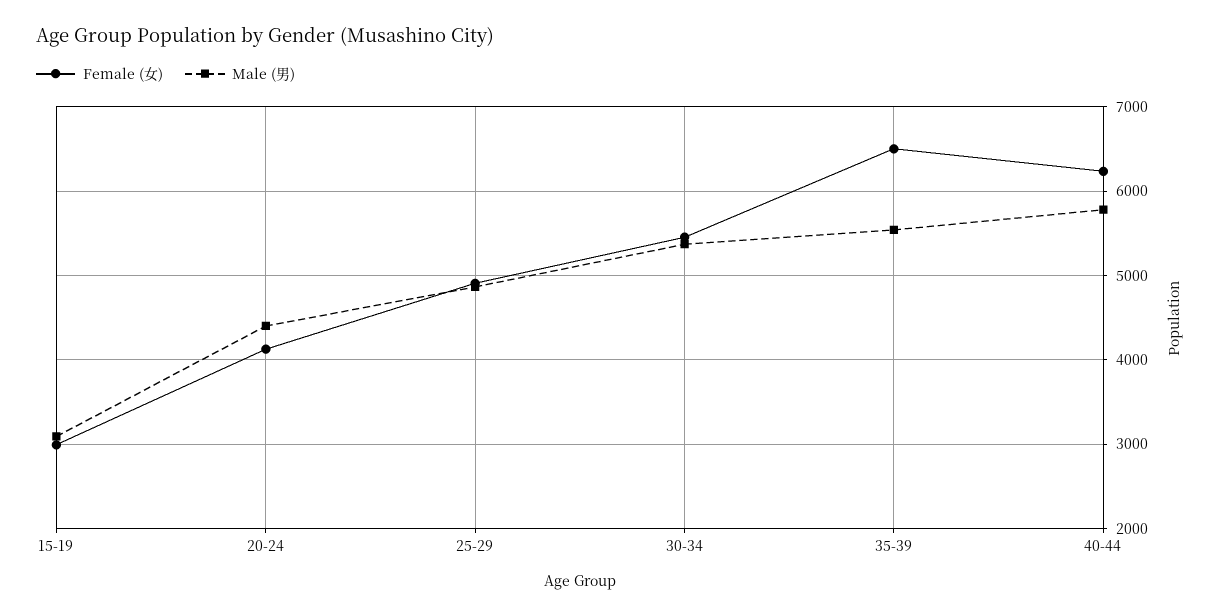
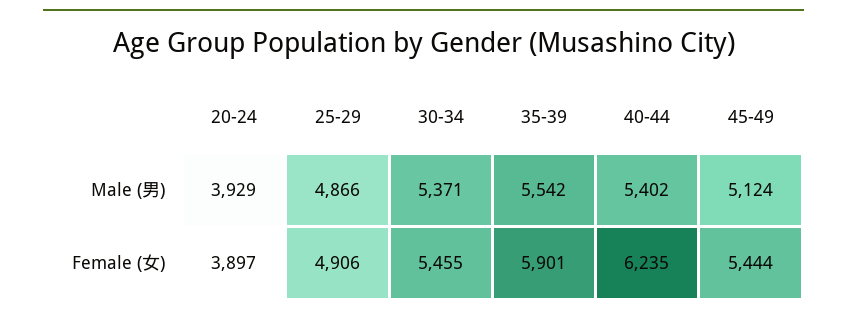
Female (女), 15-19: 3000 -> none
Male (男), 15-19: 3100 -> none
Female (女), 20-24: 4100 -> 3897
Male (男), 20-24: 4400 -> 3929
Female (女), 35-39: 6500 -> 5901
Male (男), 40-44: 5800 -> 5402
Male (男), 45-49: none -> 5124
Female (女), 45-49: none -> 5444

